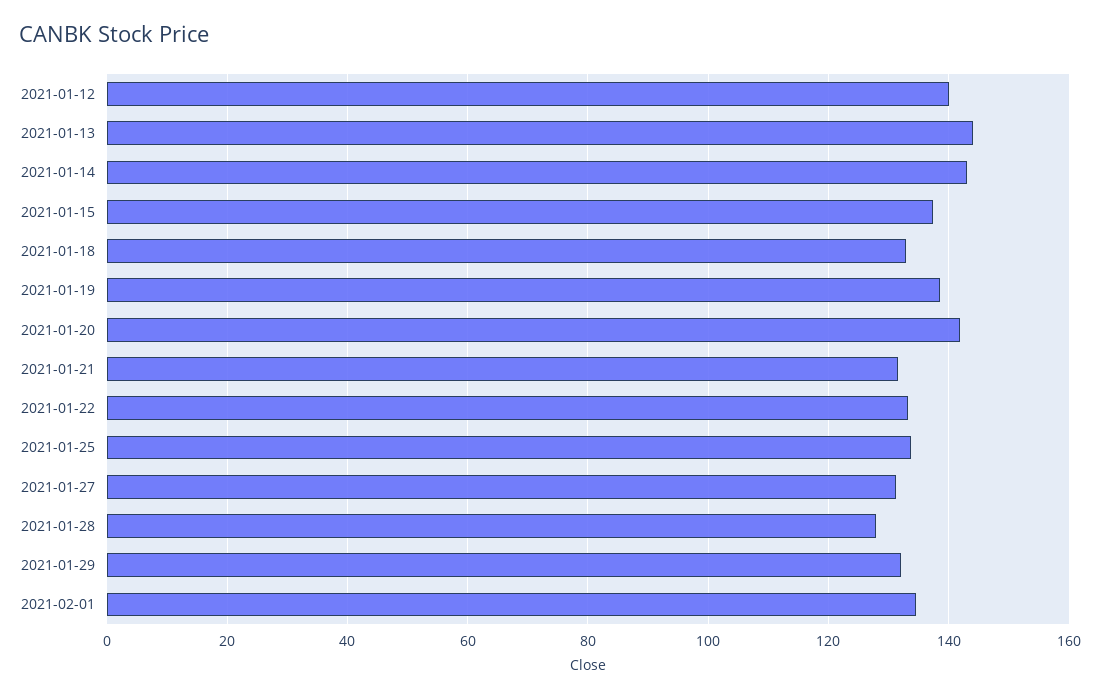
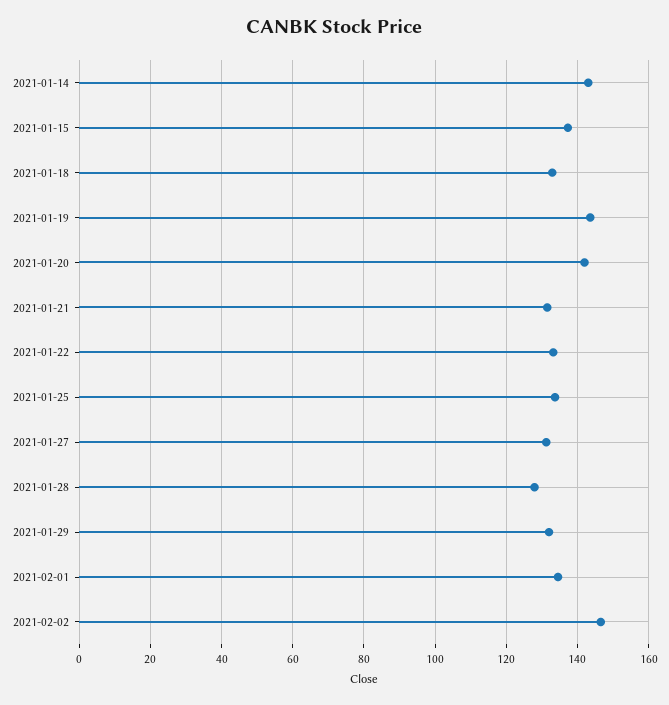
2021-01-12: 140 -> none
2021-01-13: 144 -> none
2021-01-19: 138 -> 144
2021-02-02: none -> 146

